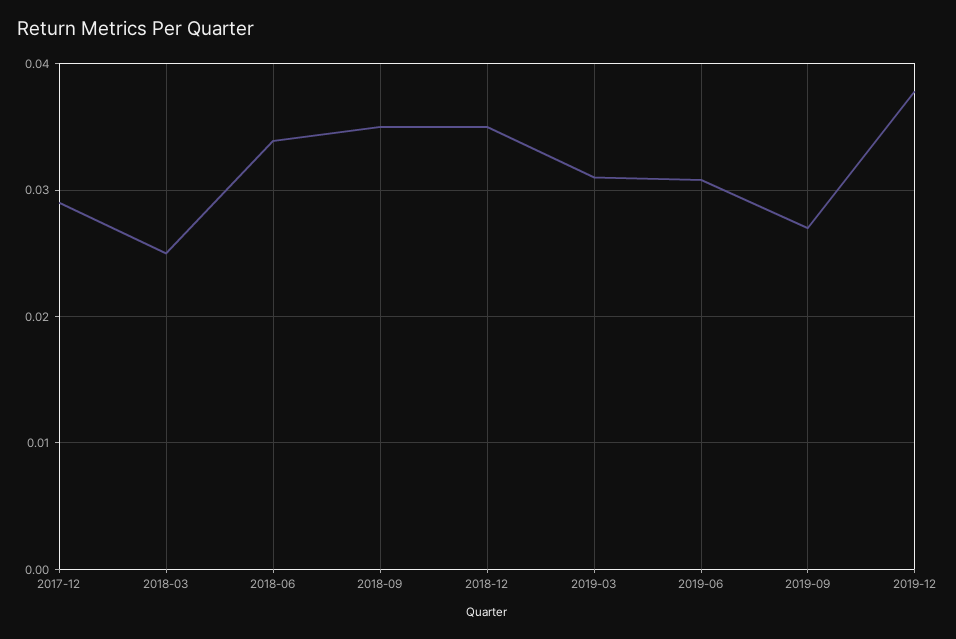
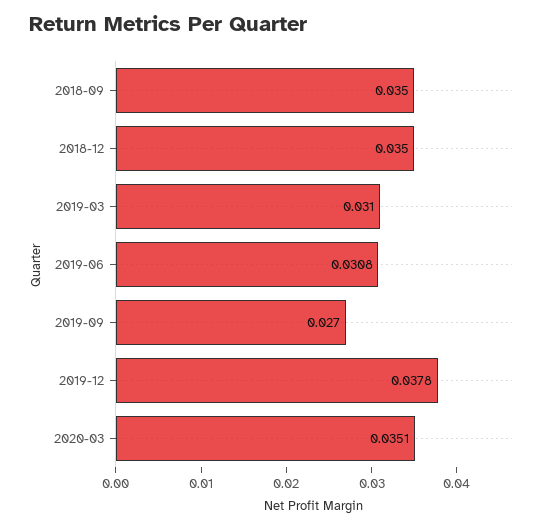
2017-12: 0.029 -> none
2018-03: 0.025 -> none
2018-06: 0.034 -> none
2020-03: none -> 0.0351

